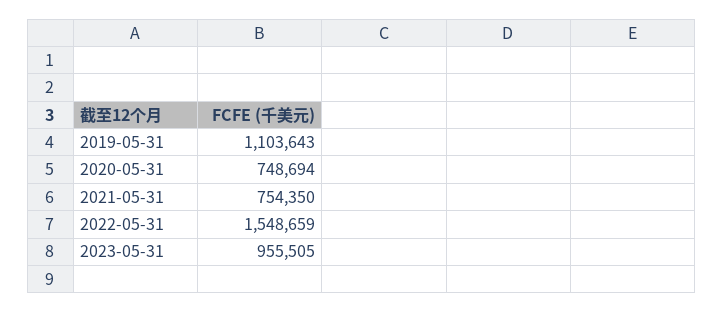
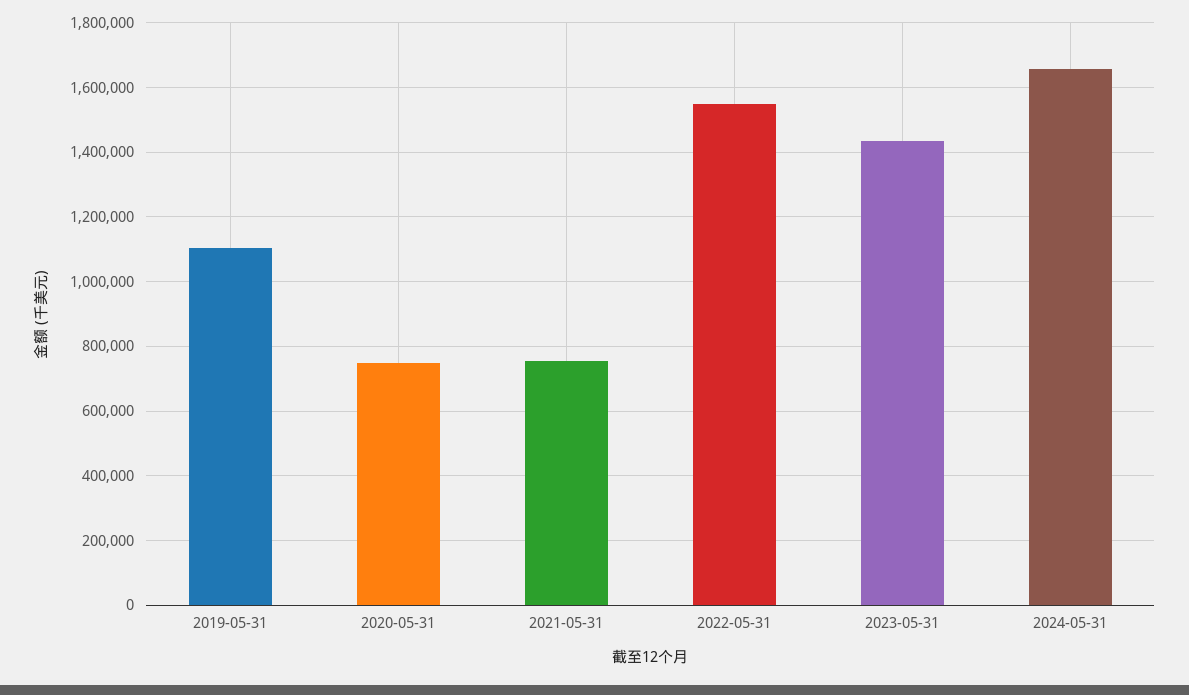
2023-05-31: 955505 -> 1440000
2024-05-31: none -> 1660000

